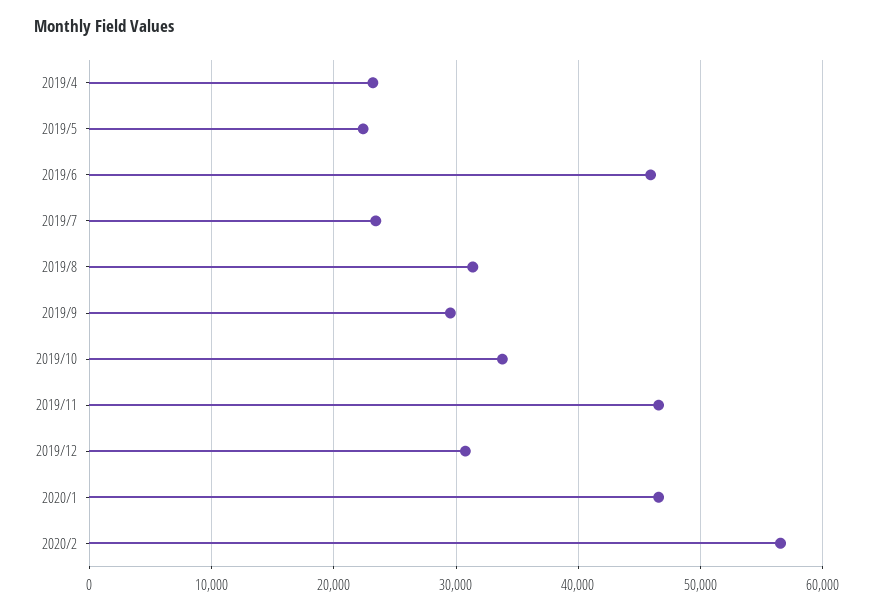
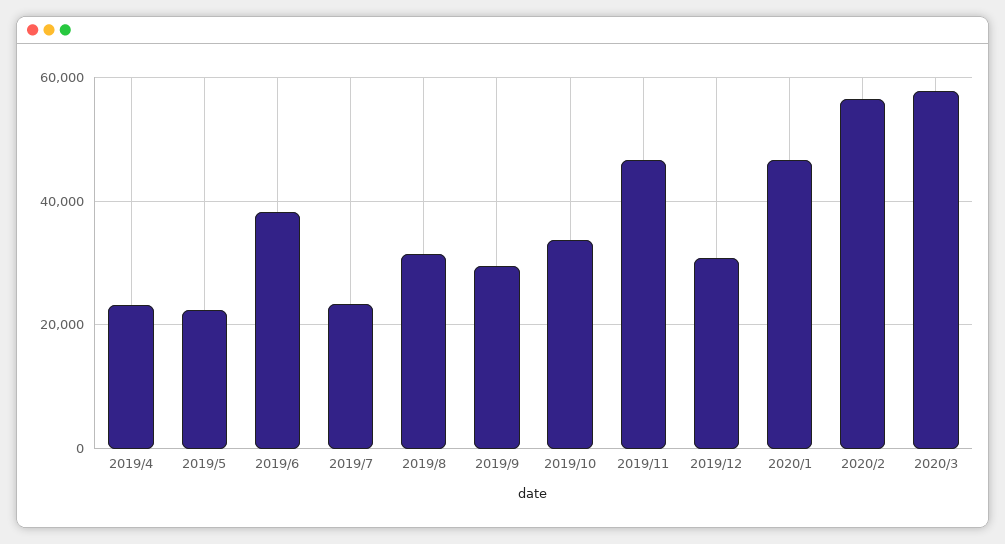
2019/6: 46000 -> 38000
2020/3: none -> 58000

